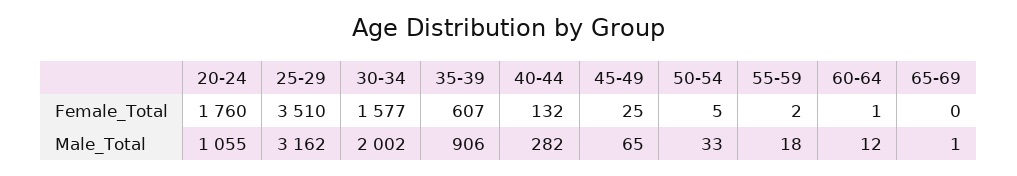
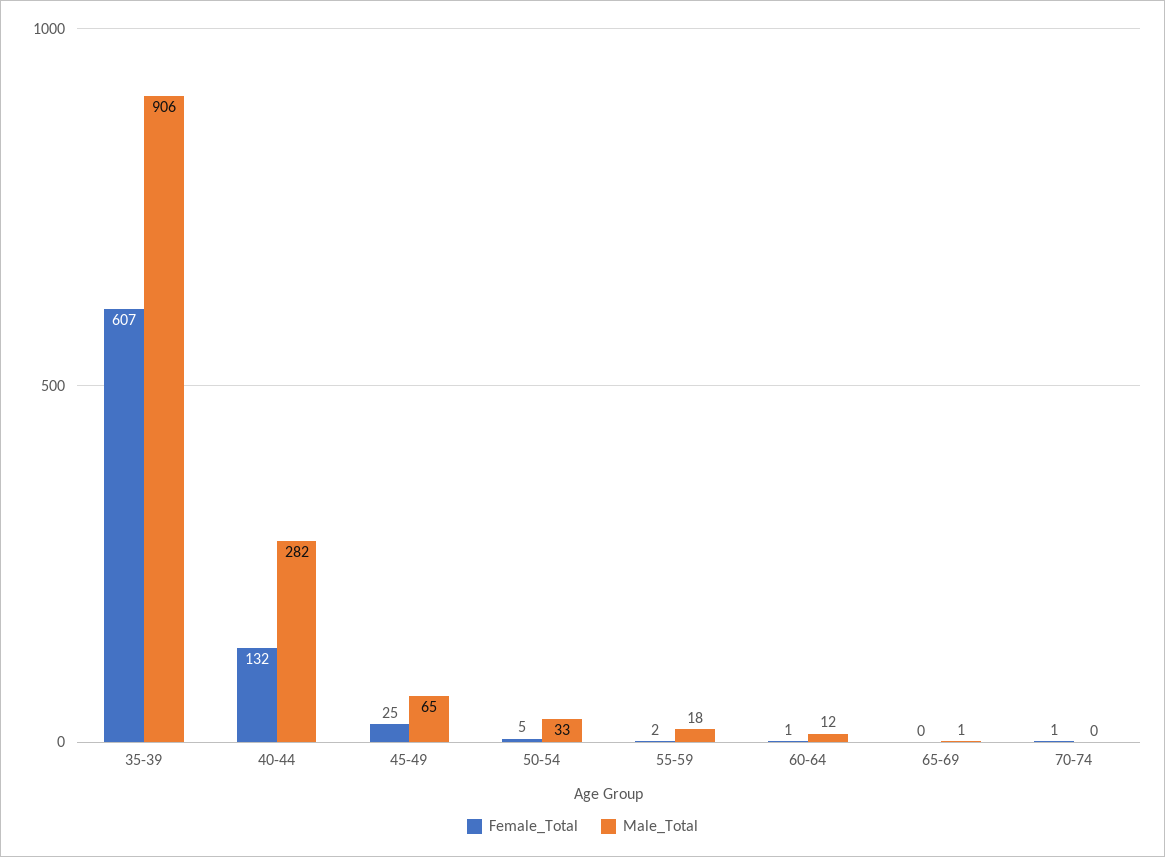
Female_Total, 20-24: 1760 -> none
Female_Total, 25-29: 3510 -> none
Female_Total, 30-34: 1577 -> none
Male_Total, 20-24: 1055 -> none
Male_Total, 25-29: 3162 -> none
Male_Total, 30-34: 2002 -> none
Female_Total, 70-74: none -> 1
Male_Total, 70-74: none -> 0

